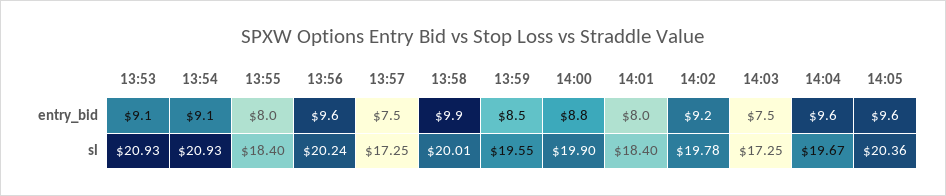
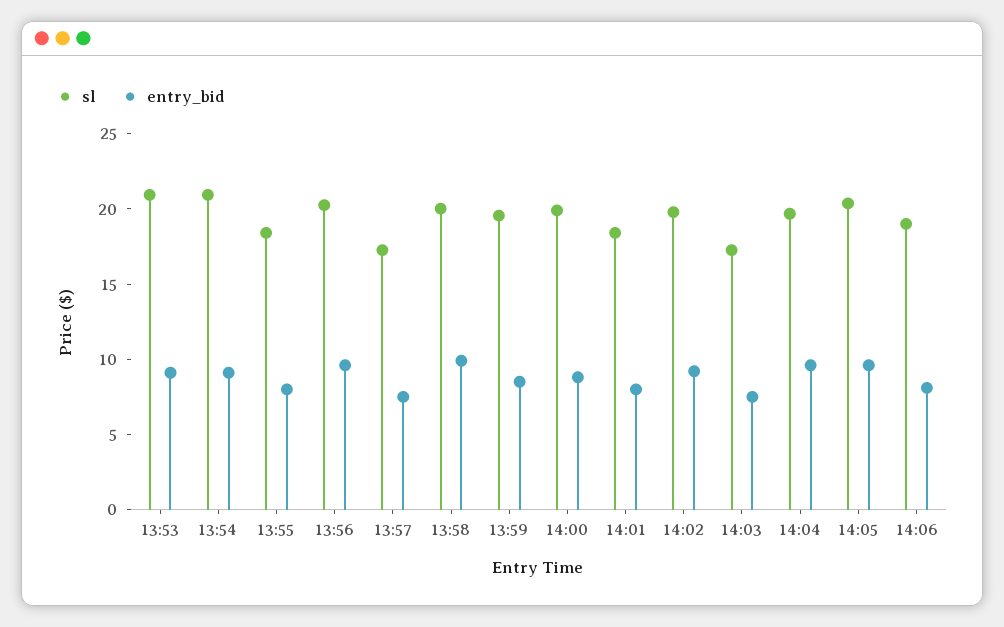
sl, 14:06: none -> 19
entry_bid, 14:06: none -> 8

